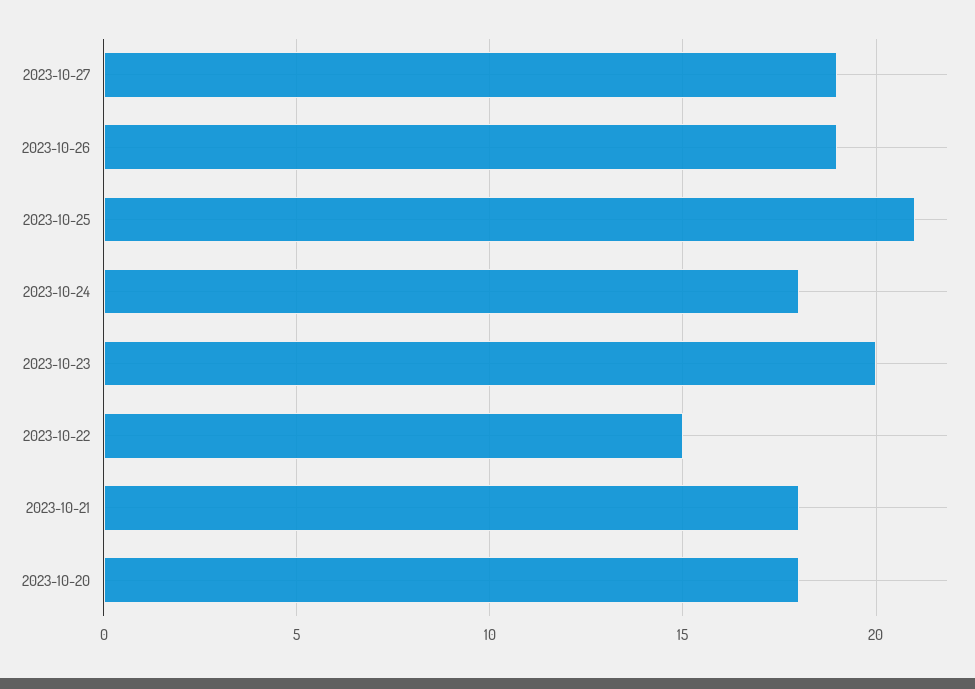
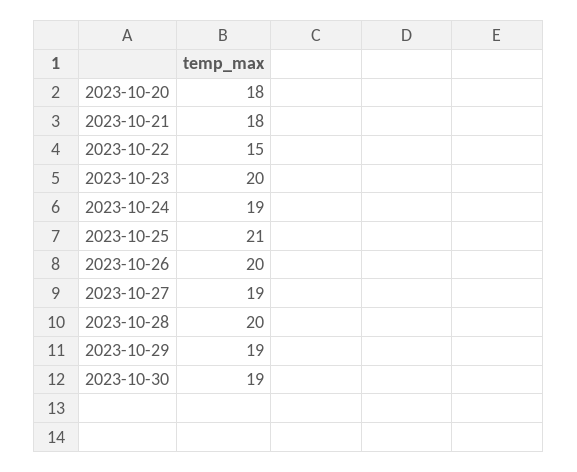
2023-10-26: 19 -> 20
2023-10-24: 18 -> 19
2023-10-28: none -> 20
2023-10-29: none -> 19
2023-10-30: none -> 19

